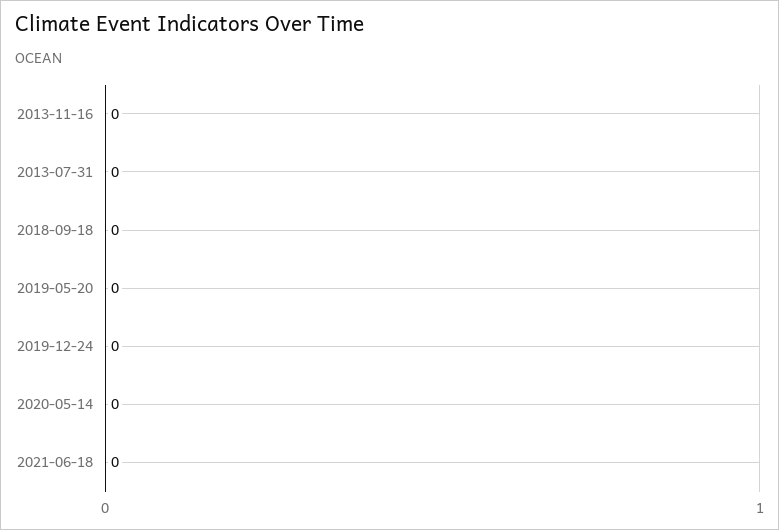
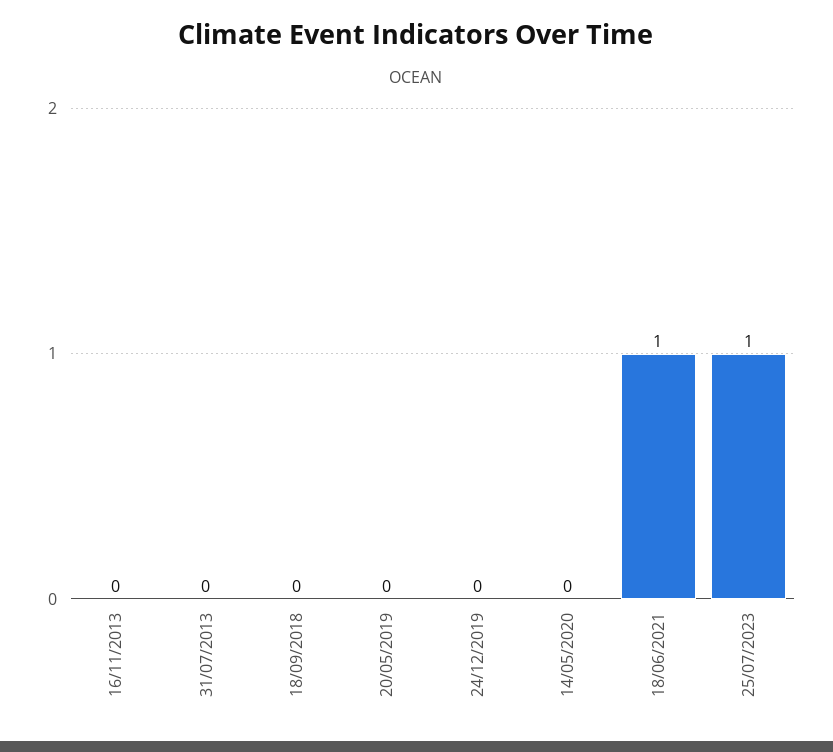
2021-06-18: 0 -> 1
25/07/2023: none -> 1

